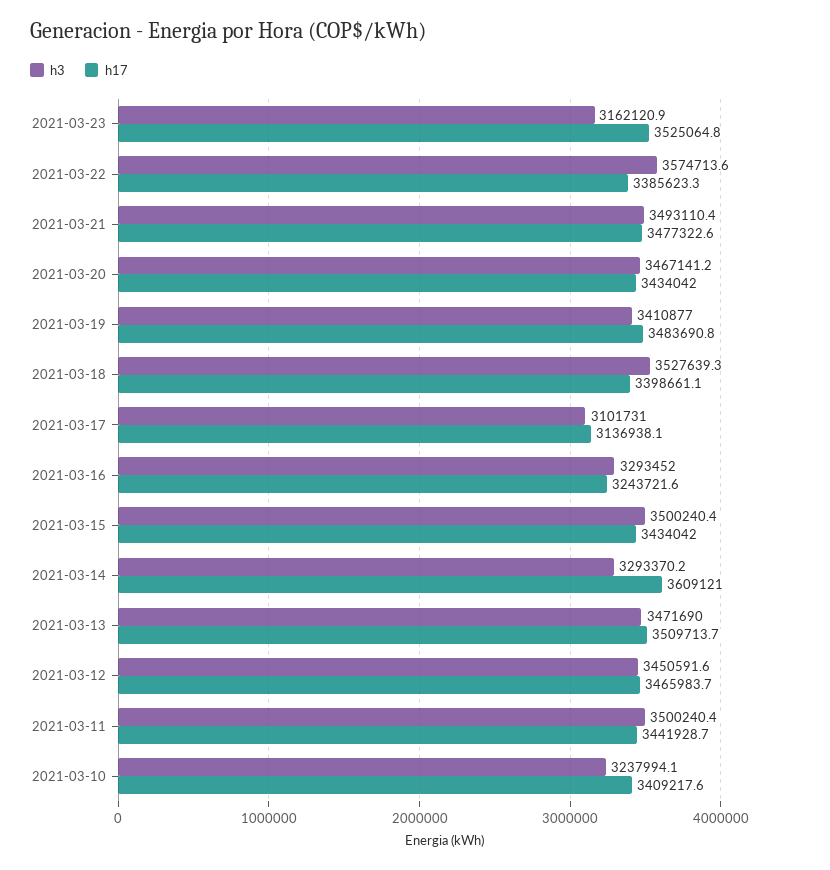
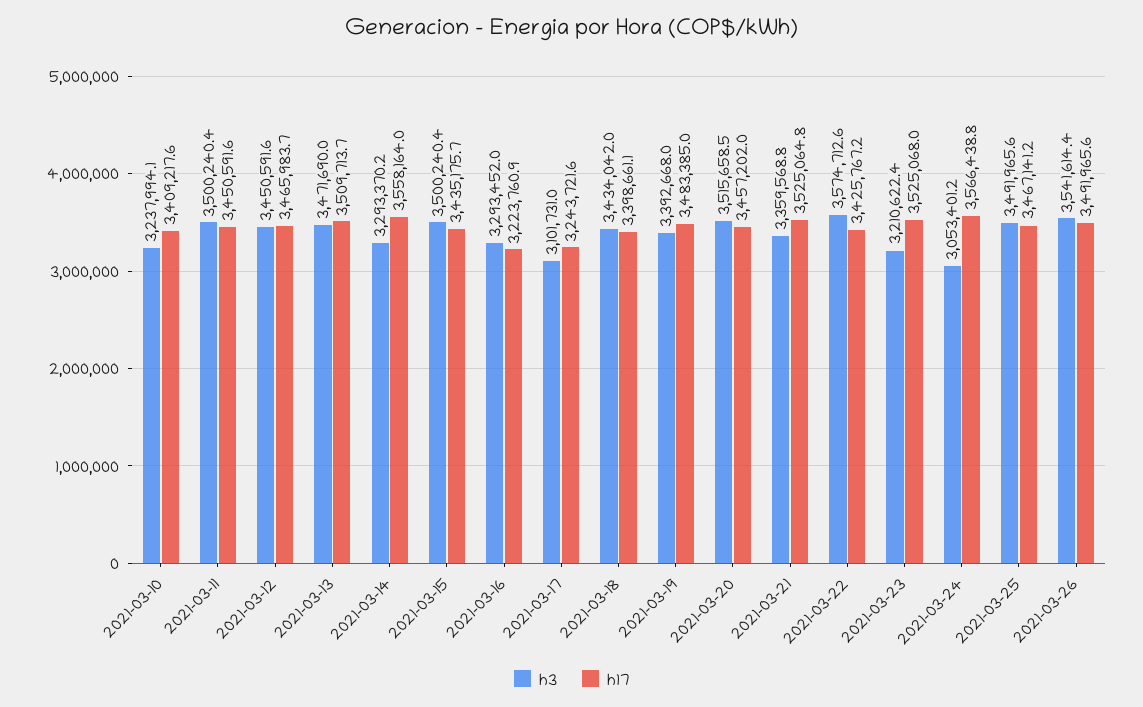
h3, 2021-03-23: 3162120.9 -> 3210622.4
h17, 2021-03-23: 3525064.8 -> 3525068
h3, 2021-03-22: 3574713.6 -> 3574712.6
h17, 2021-03-22: 3385623.3 -> 3425767.2
h3, 2021-03-21: 3493110.4 -> 3359568.8
h17, 2021-03-21: 3477322.6 -> 3525064.8
h3, 2021-03-20: 3467141.2 -> 3515658.5
h17, 2021-03-20: 3434042 -> 3457202
h3, 2021-03-19: 3410877 -> 3392668
h17, 2021-03-19: 3483690.8 -> 3483385
h3, 2021-03-18: 3527639.3 -> 3434042
h17, 2021-03-17: 3136938.1 -> 3243721.6
h17, 2021-03-16: 3243721.6 -> 3223760.9
h17, 2021-03-15: 3434042 -> 3435175.7
h17, 2021-03-14: 3609121 -> 3558164
h17, 2021-03-11: 3441928.7 -> 3450591.6
h3, 2021-03-24: none -> 3053401.2
h17, 2021-03-24: none -> 3566438.8
h3, 2021-03-25: none -> 3491965.6
h17, 2021-03-25: none -> 3467141.2
h3, 2021-03-26: none -> 3541614.4
h17, 2021-03-26: none -> 3491965.6

